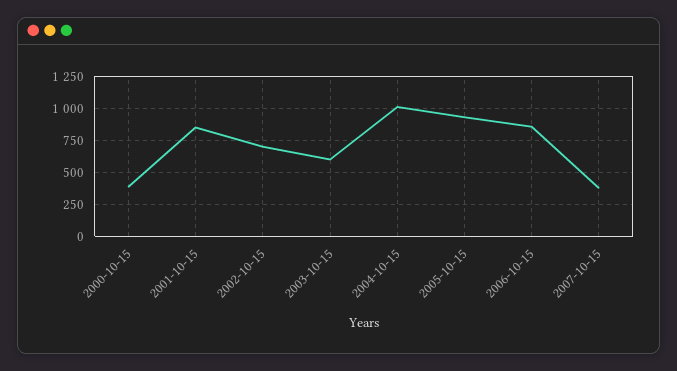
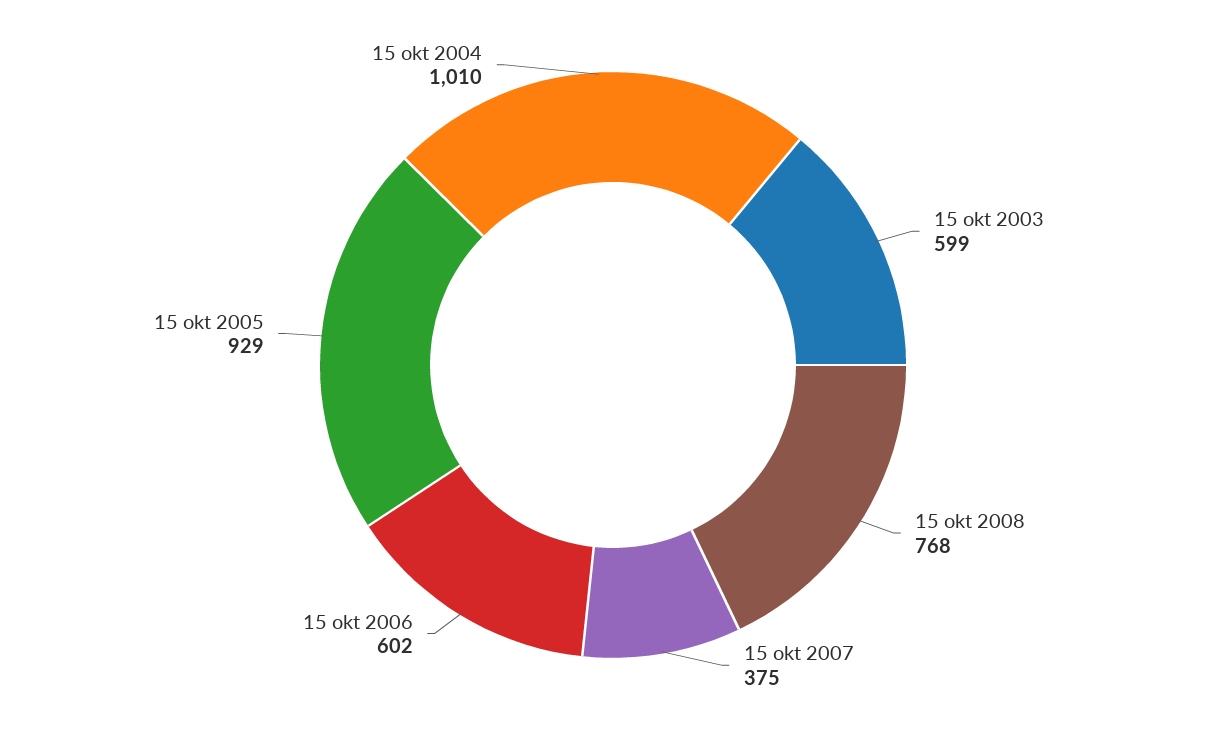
2000-10-15: 400 -> none
2001-10-15: 850 -> none
2002-10-15: 700 -> none
2006-10-15: 850 -> 602
15 okt 2008: none -> 768

